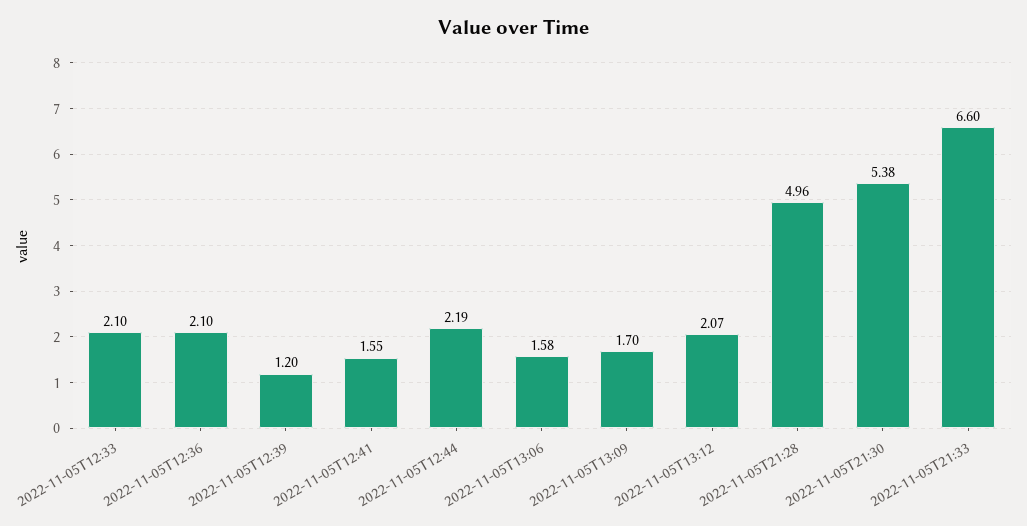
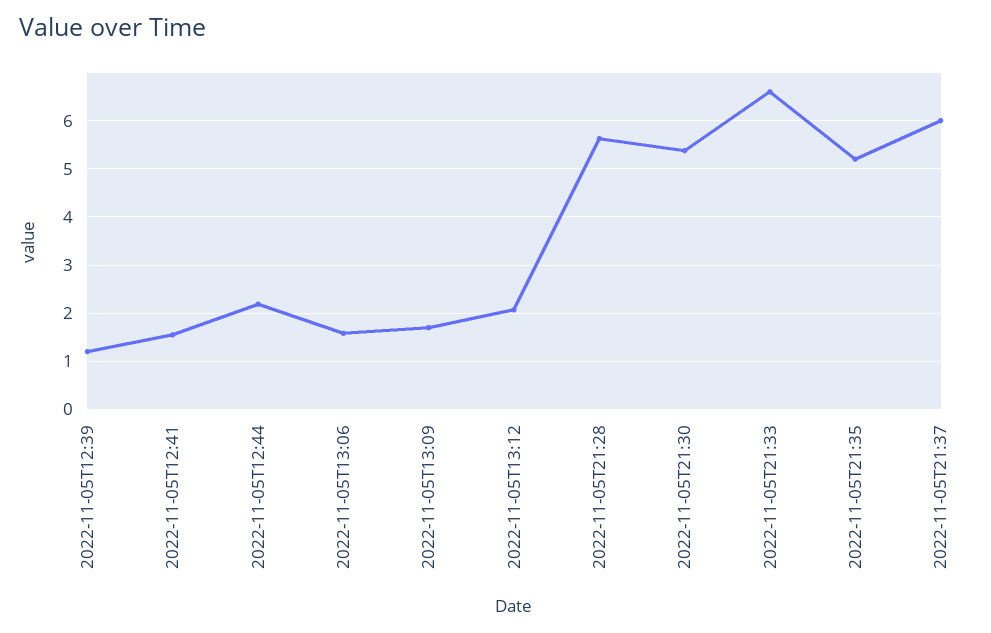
2022-11-05T12:33: 2.1 -> none
2022-11-05T12:36: 2.1 -> none
2022-11-05T21:28: 4.96 -> 5.6
2022-11-05T21:35: none -> 5.2
2022-11-05T21:37: none -> 6

